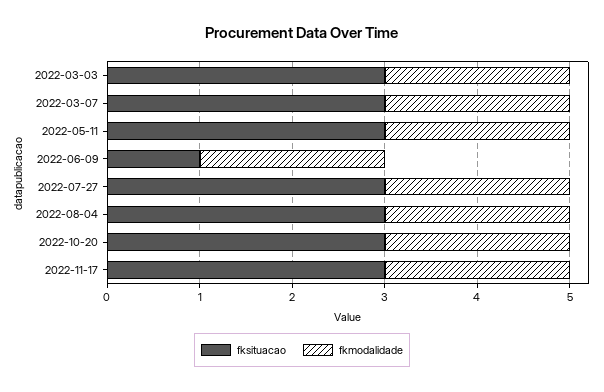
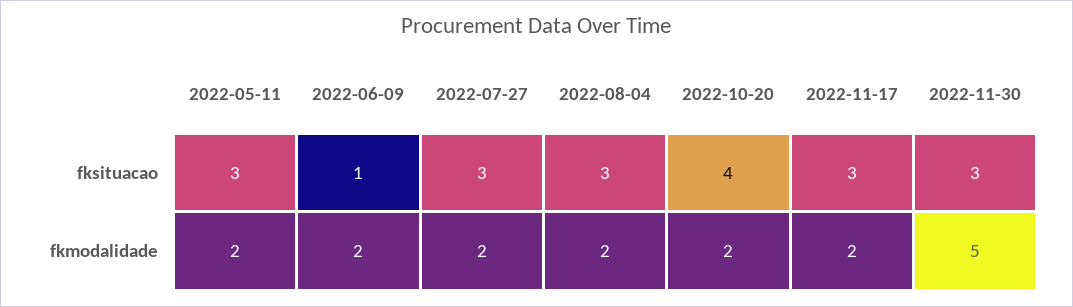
fksituacao, 2022-03-03: 3 -> none
fkmodalidade, 2022-03-03: 2 -> none
fksituacao, 2022-03-07: 3 -> none
fkmodalidade, 2022-03-07: 2 -> none
fksituacao, 2022-10-20: 3 -> 4
fksituacao, 2022-11-30: none -> 3
fkmodalidade, 2022-11-30: none -> 5

